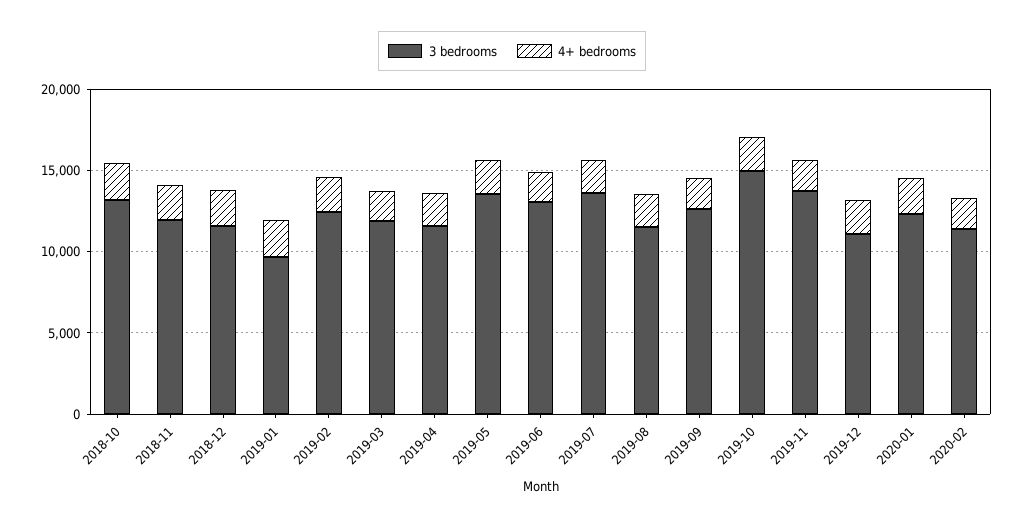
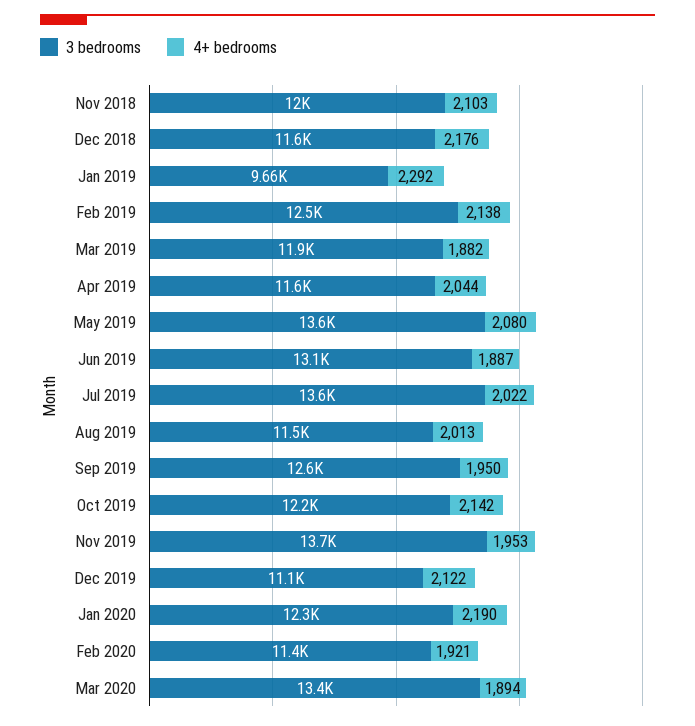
3 bedrooms, 2018-10: 13000 -> none
4+ bedrooms, 2018-10: 2000 -> none
3 bedrooms, 2019-10: 15000 -> 12200
3 bedrooms, Mar 2020: none -> 13400
4+ bedrooms, Mar 2020: none -> 1894

